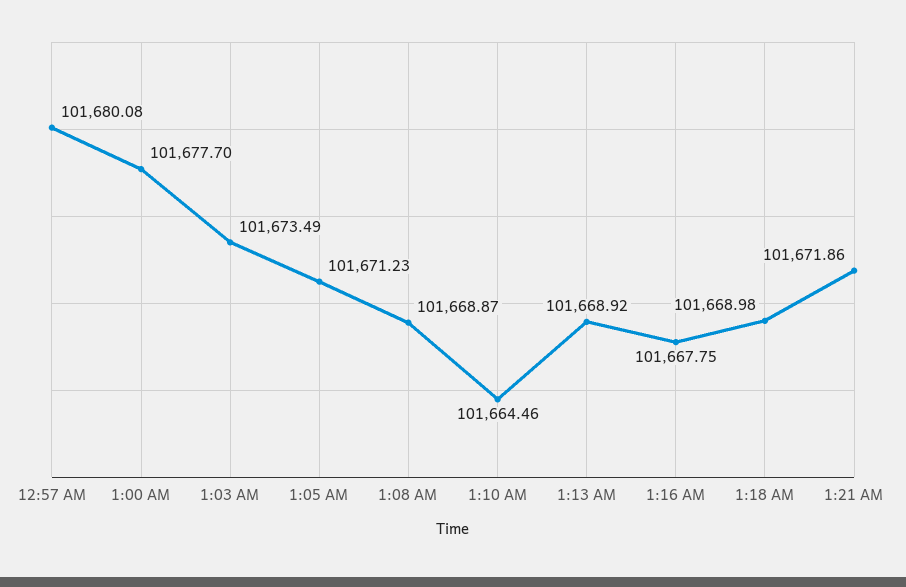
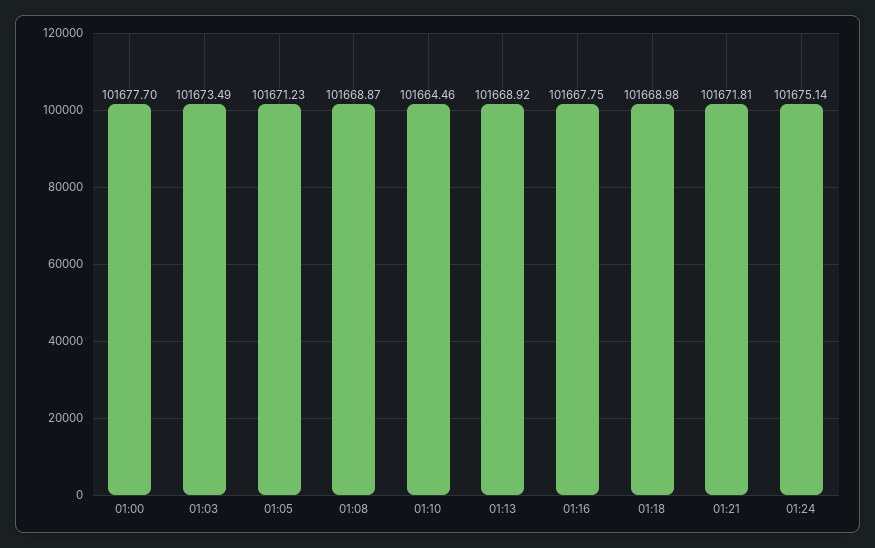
12:57 AM: 101680.08 -> none
1:21 AM: 101671.86 -> 101671.81
01:24: none -> 101675.14

